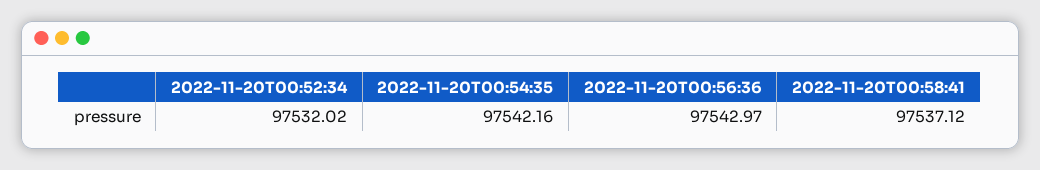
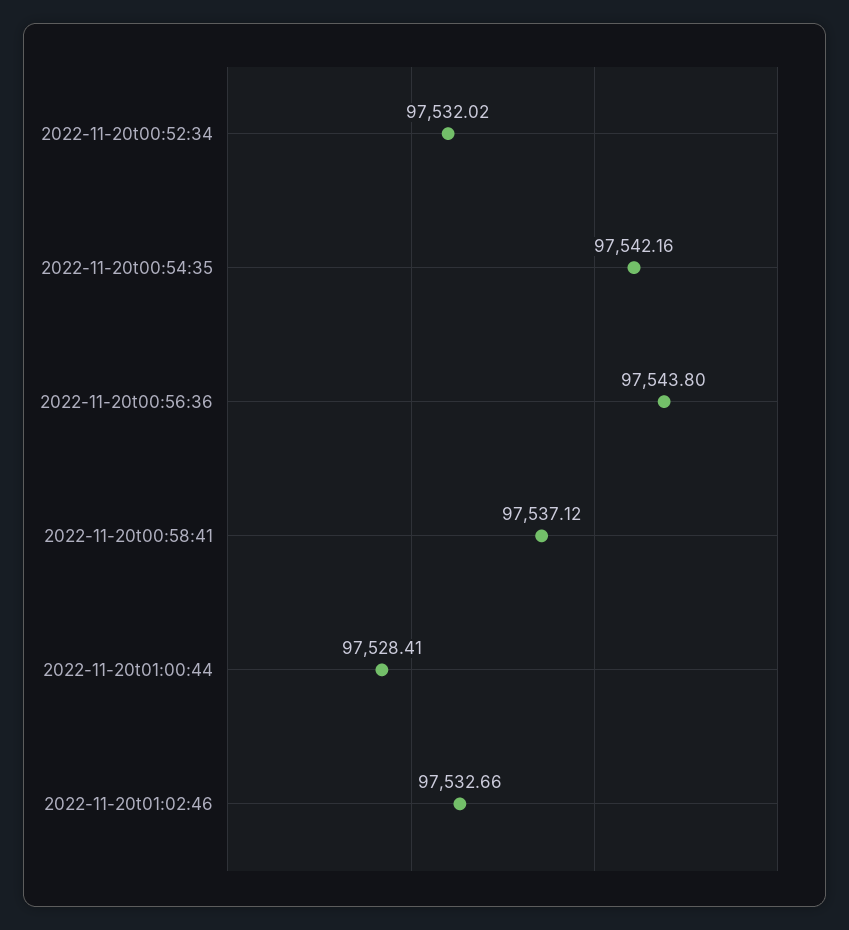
2022-11-20T00:56:36: 97542.97 -> 97543.8
2022-11-20t01:00:44: none -> 97528.41
2022-11-20t01:02:46: none -> 97532.66

